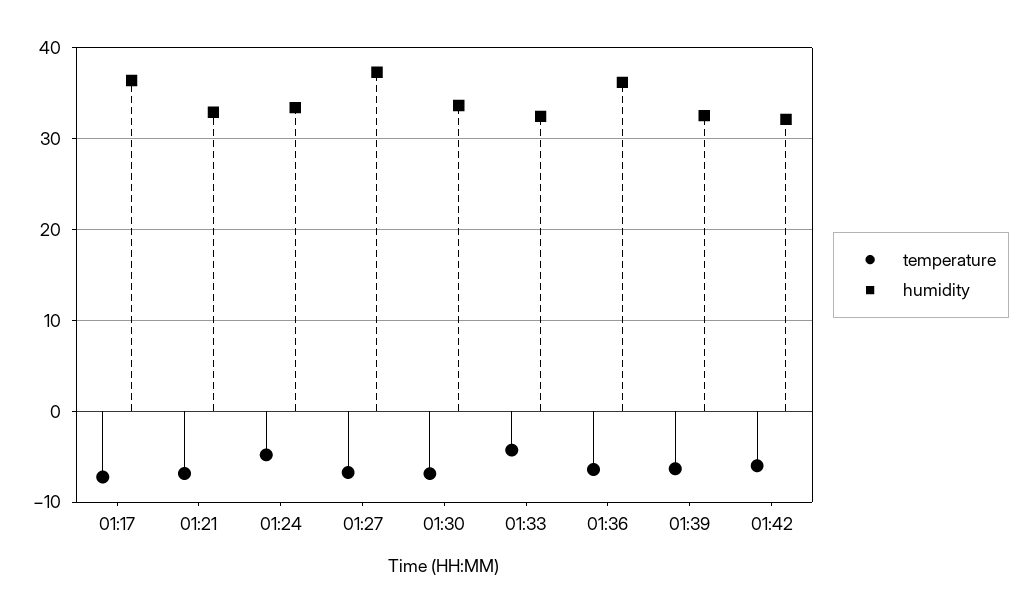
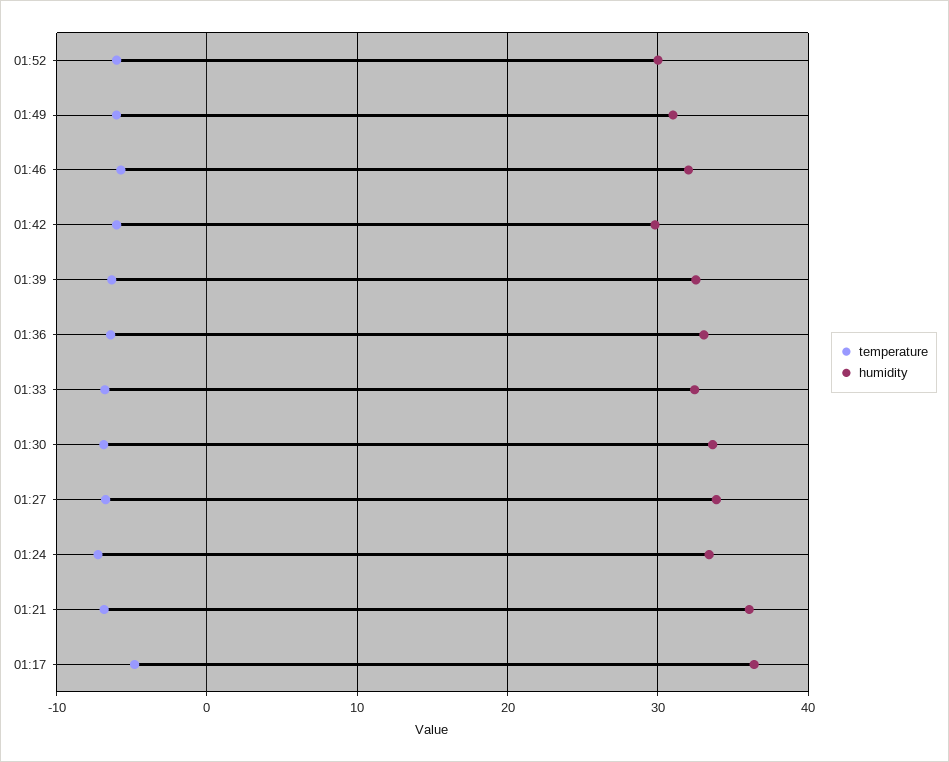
temperature, 01:17: -7 -> -5
humidity, 01:21: 33 -> 36
temperature, 01:24: -5 -> -7
humidity, 01:27: 37 -> 34
temperature, 01:33: -4 -> -7
humidity, 01:36: 36 -> 33
humidity, 01:42: 32 -> 30
temperature, 01:52: none -> -6
humidity, 01:52: none -> 30
temperature, 01:49: none -> -6
humidity, 01:49: none -> 31
temperature, 01:46: none -> -6
humidity, 01:46: none -> 32

